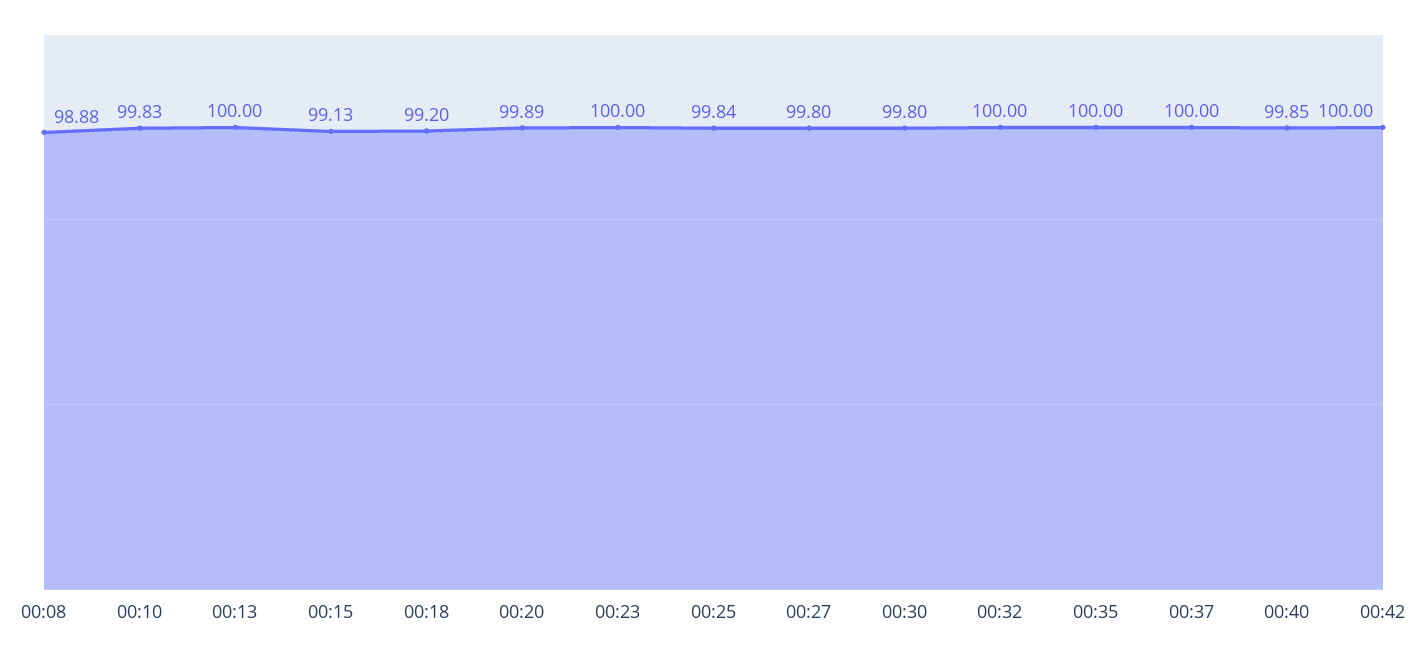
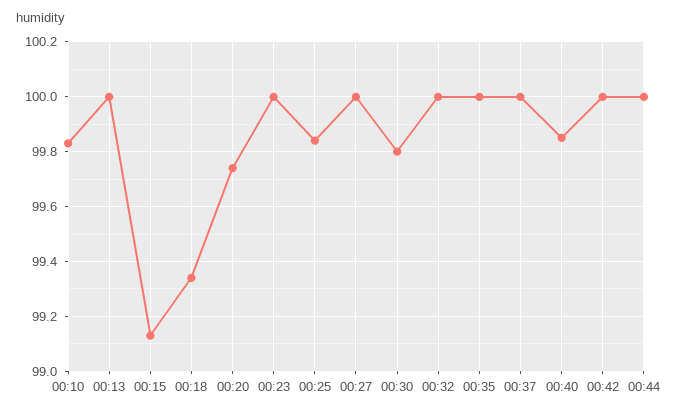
00:08: 98.88 -> none
00:18: 99.2 -> 99.35
00:20: 99.89 -> 99.75
00:27: 99.8 -> 100
00:44: none -> 100

